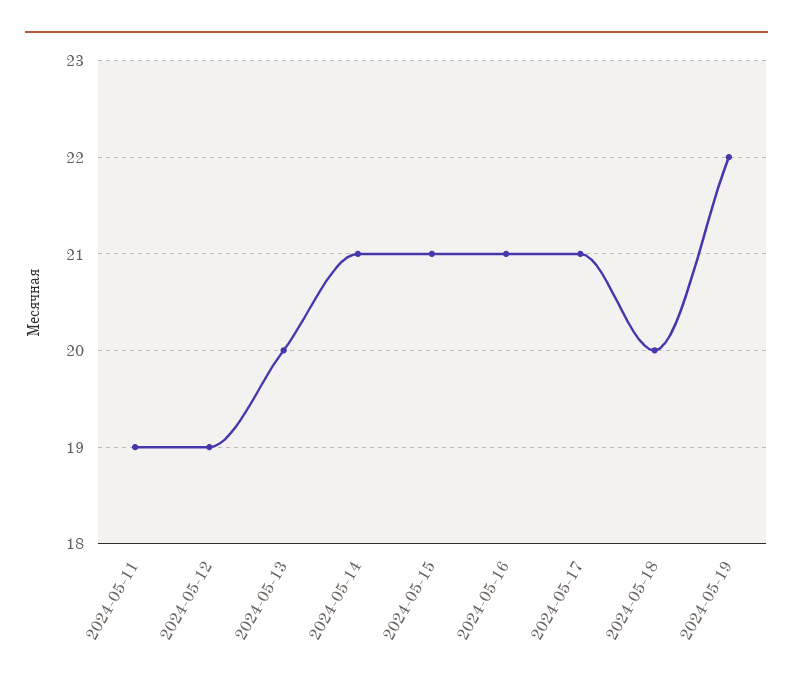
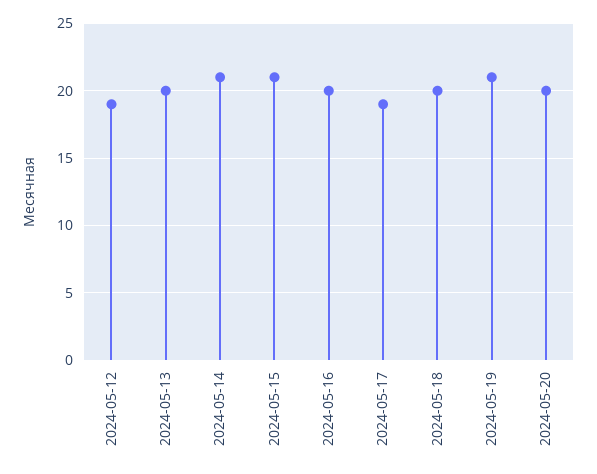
2024-05-11: 19 -> none
2024-05-16: 21 -> 20
2024-05-17: 21 -> 19
2024-05-19: 22 -> 21
2024-05-20: none -> 20

